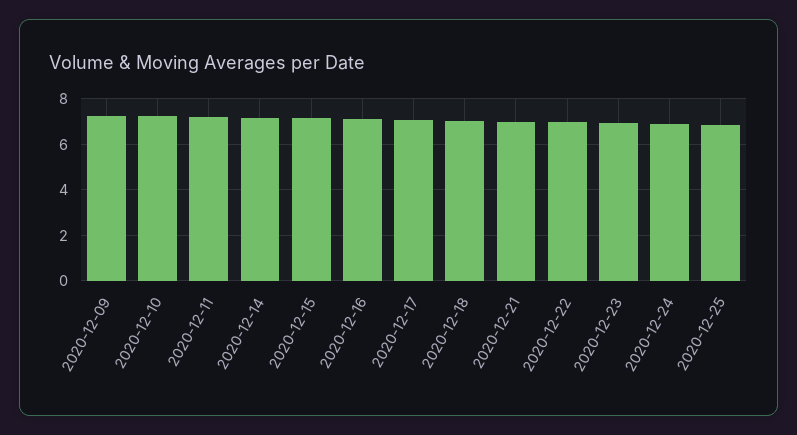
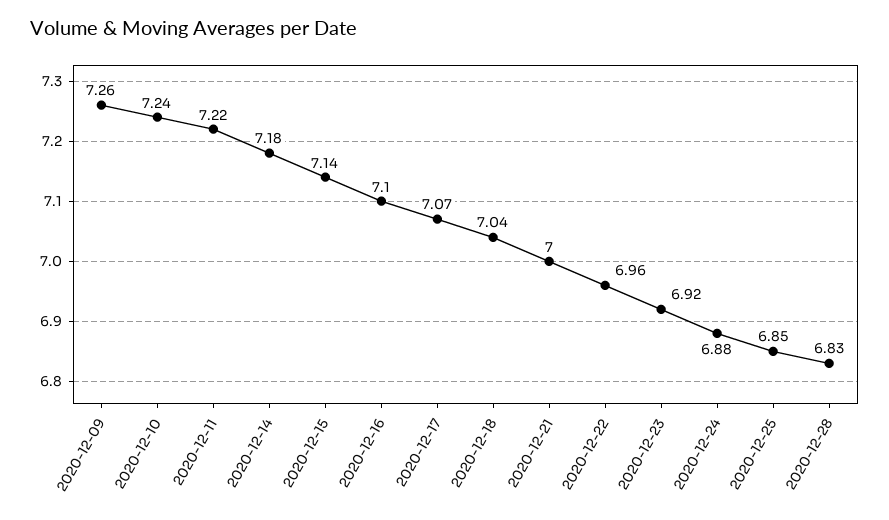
2020-12-28: none -> 6.83

